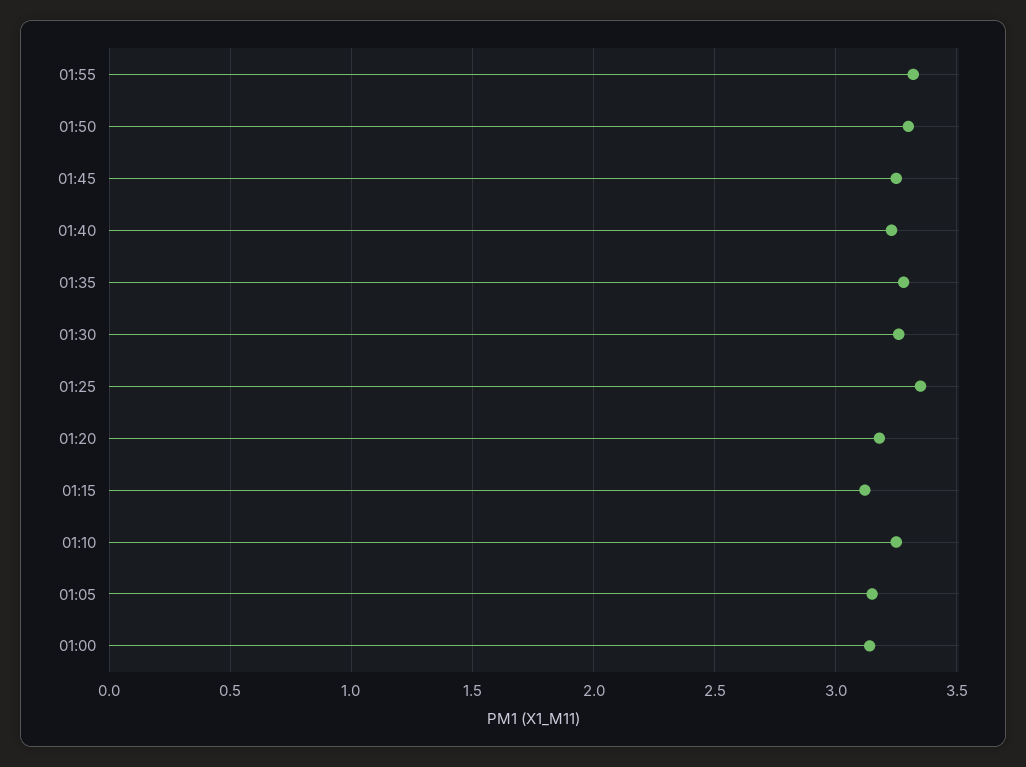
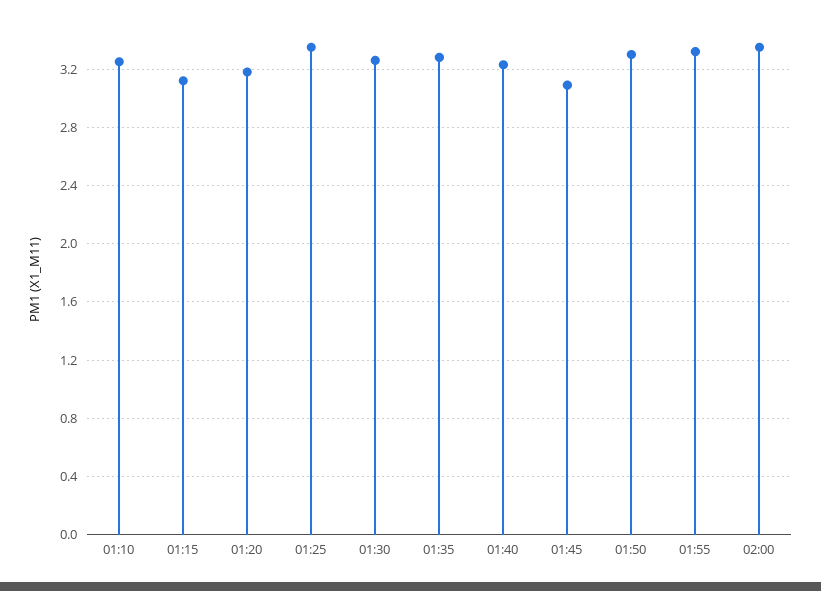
01:45: 3.25 -> 3.1
01:05: 3.15 -> none
01:00: 3.15 -> none
02:00: none -> 3.35

